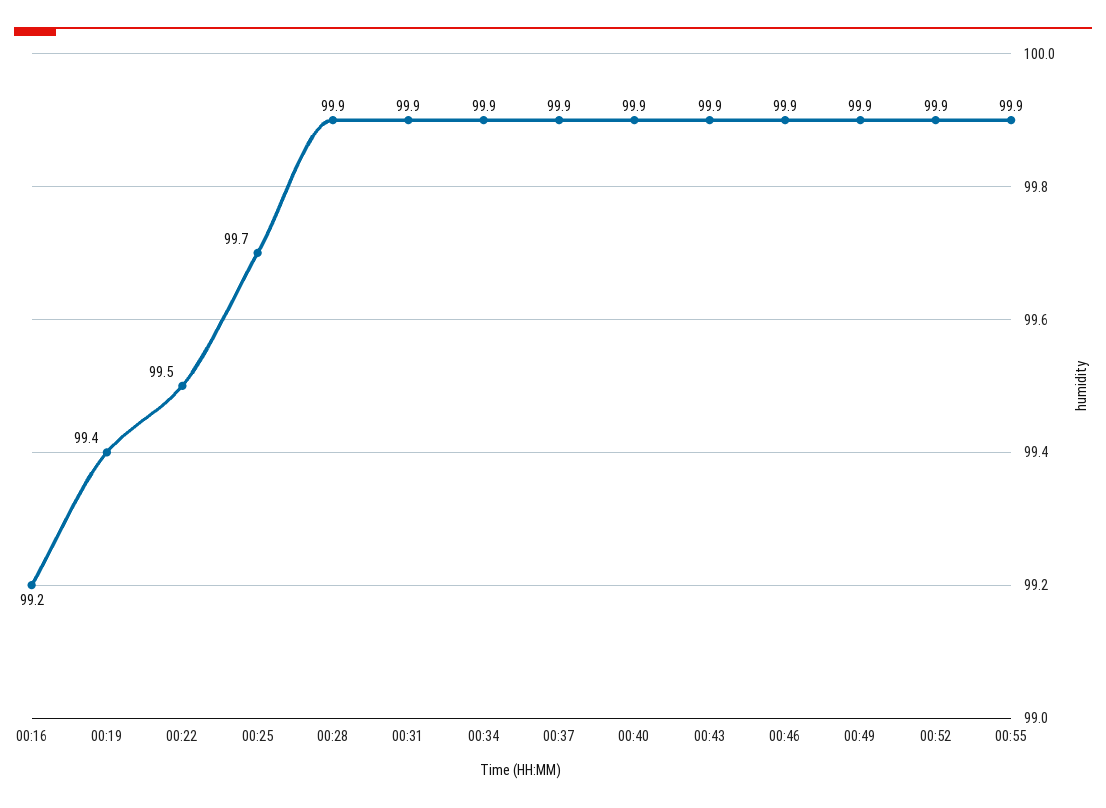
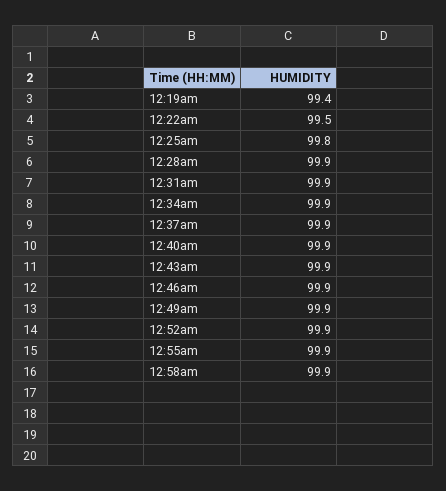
00:16: 99.2 -> none
00:25: 99.7 -> 99.8
12:58am: none -> 99.9

